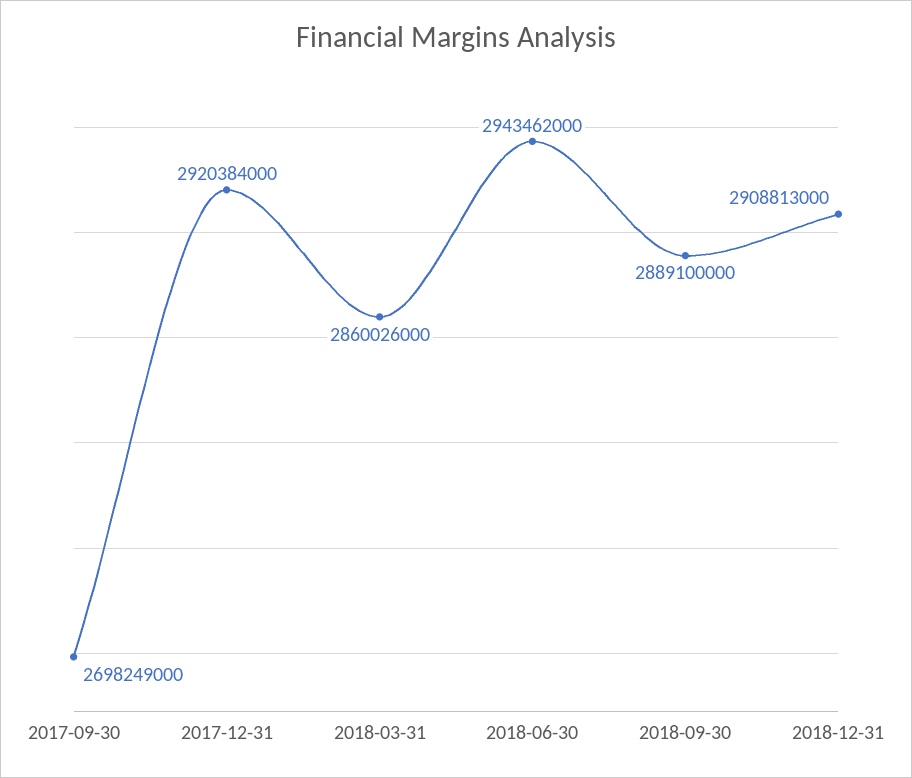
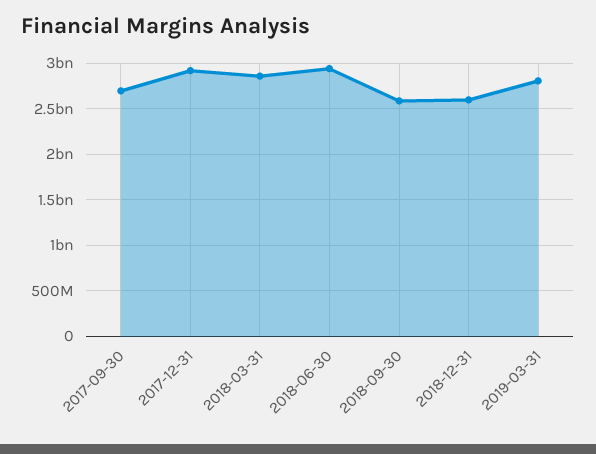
2018-09-30: 2889100000 -> 2600000000
2018-12-31: 2908813000 -> 2600000000
2019-03-31: none -> 2800000000

